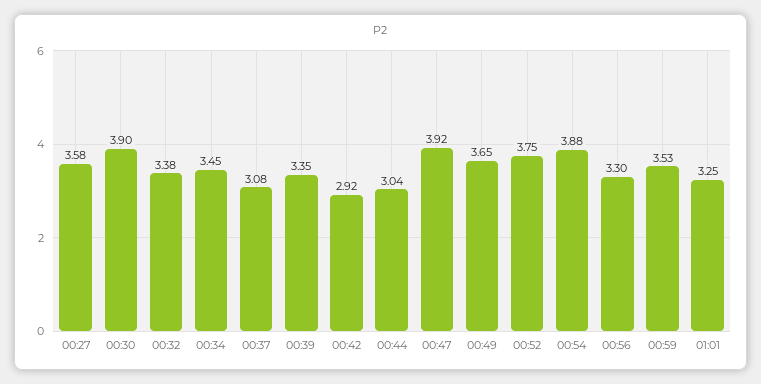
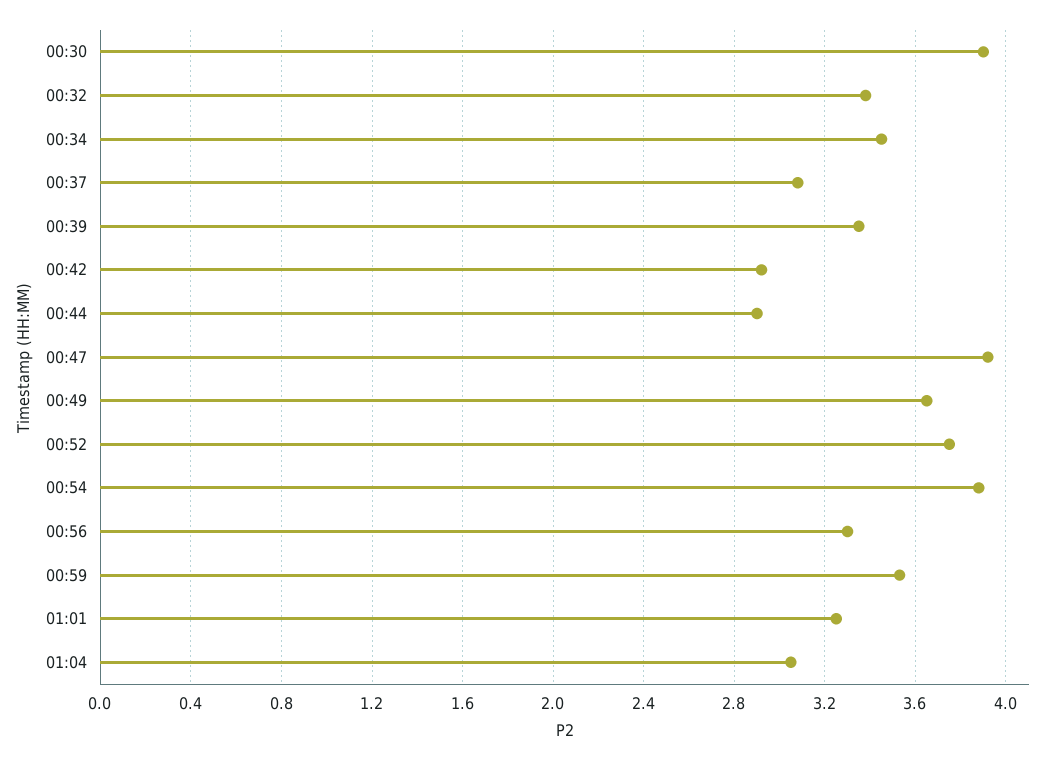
00:27: 3.58 -> none
00:44: 3.04 -> 2.9
01:04: none -> 3.05

